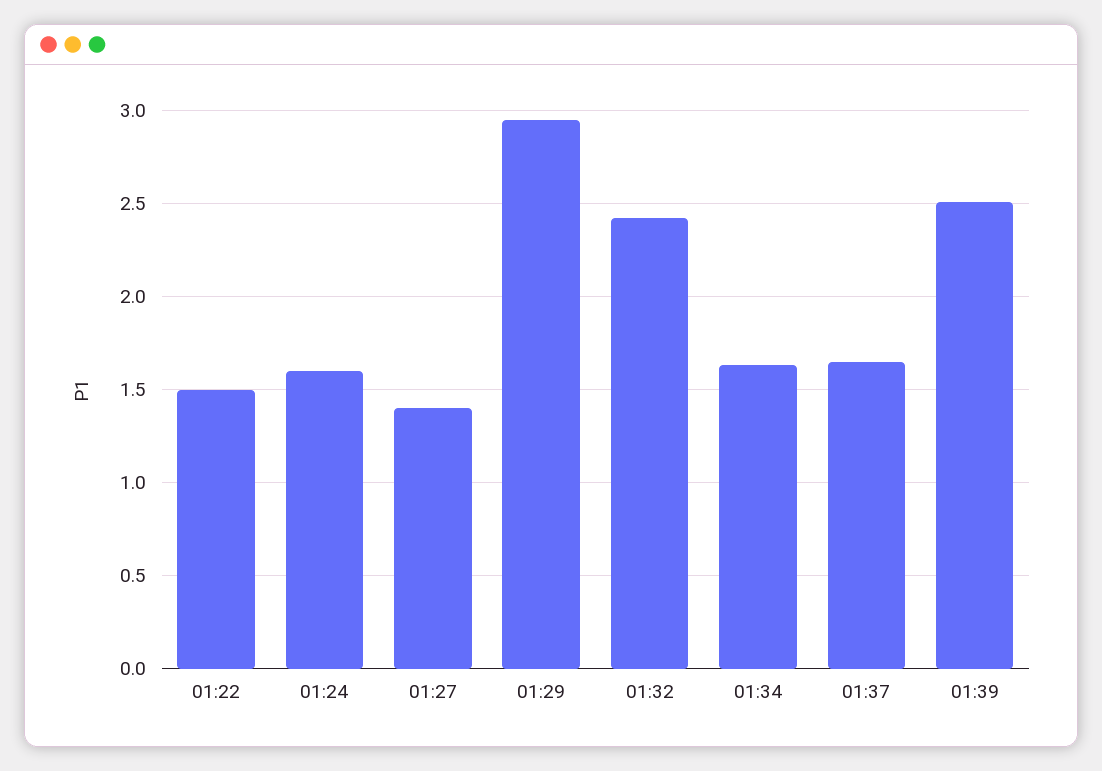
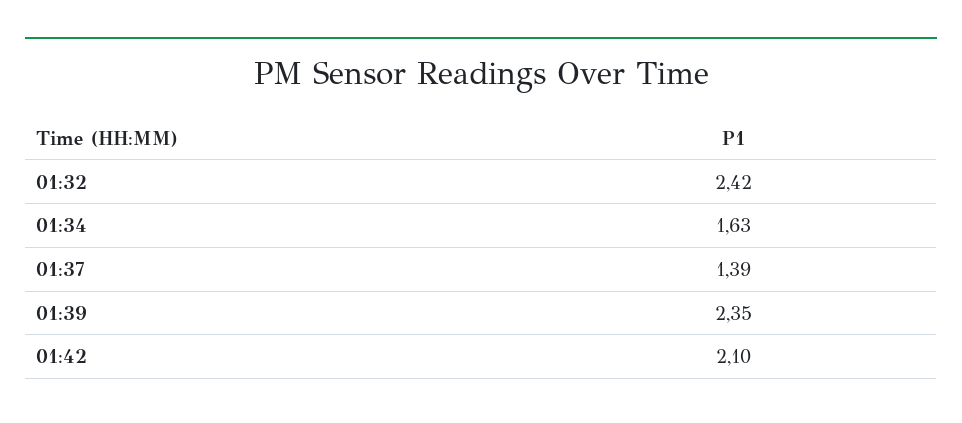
01:22: 1.5 -> none
01:24: 1.6 -> none
01:27: 1.4 -> none
01:29: 2.95 -> none
01:37: 1.65 -> 1.39
01:39: 2.5 -> 2.35
01:42: none -> 2.1

